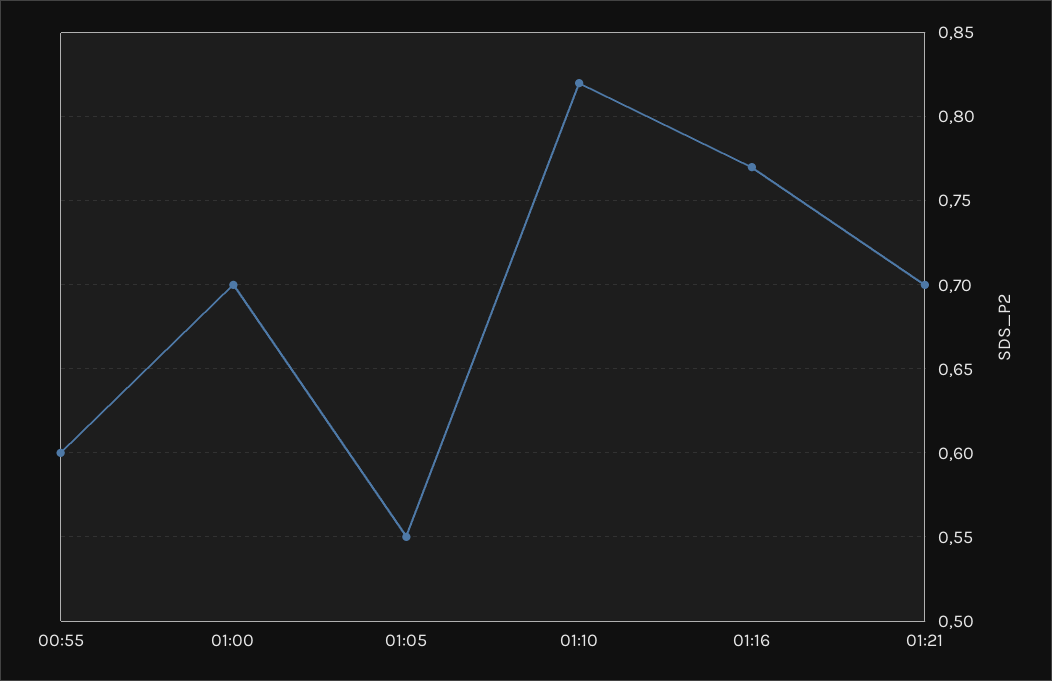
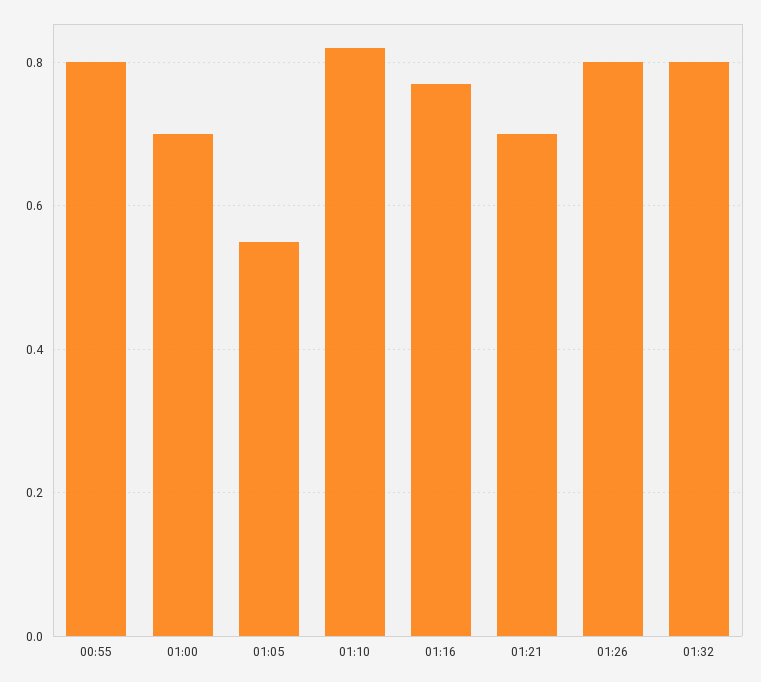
00:55: 0.6 -> 0.8
01:26: none -> 0.8
01:32: none -> 0.8

